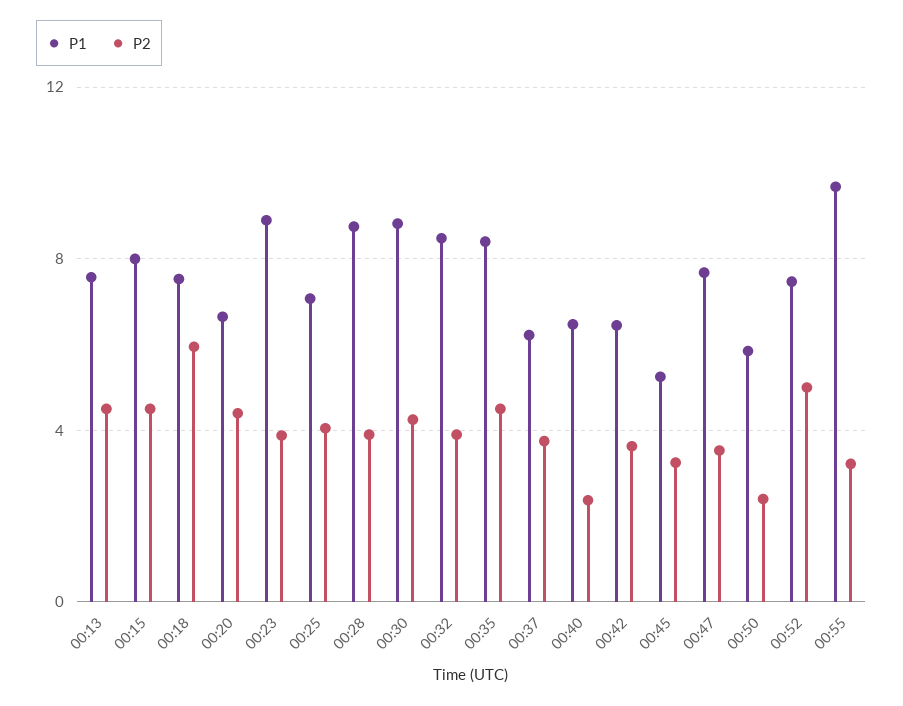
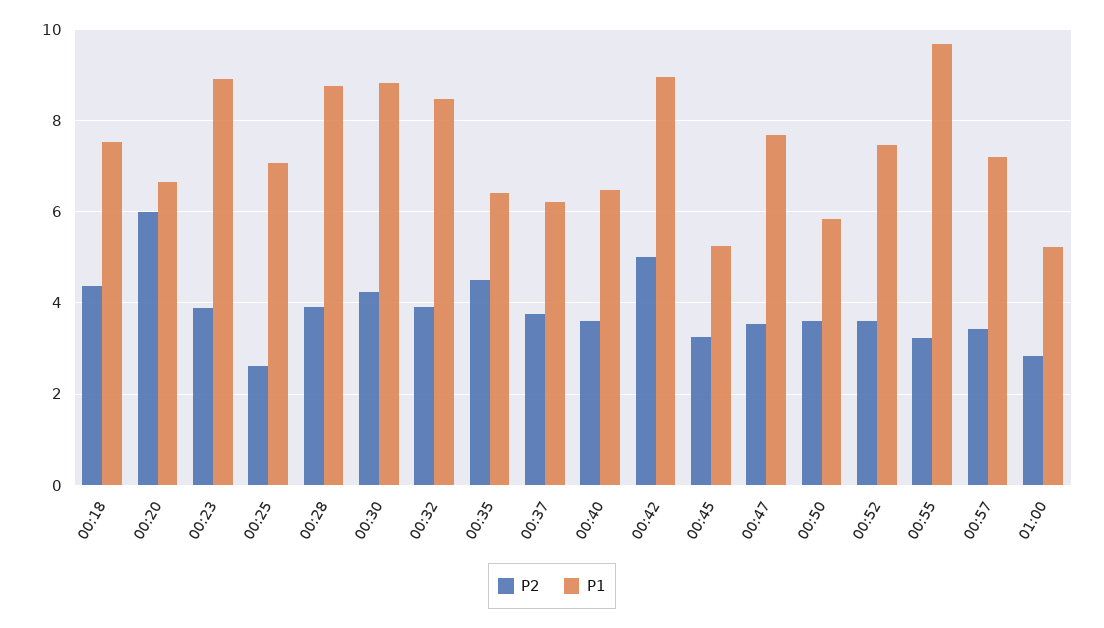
P1, 00:13: 7.5 -> none
P2, 00:13: 4.5 -> none
P1, 00:15: 8 -> none
P2, 00:15: 4.5 -> none
P2, 00:18: 6 -> 4.4
P2, 00:20: 4.5 -> 6
P2, 00:25: 4 -> 2.6
P1, 00:35: 8.5 -> 6.4
P2, 00:40: 2.5 -> 3.6
P1, 00:42: 6.5 -> 9
P2, 00:42: 3.5 -> 5
P2, 00:50: 2.5 -> 3.6
P2, 00:52: 5 -> 3.6
P2, 00:57: none -> 3.4
P1, 00:57: none -> 7.2
P2, 01:00: none -> 2.8
P1, 01:00: none -> 5.2

